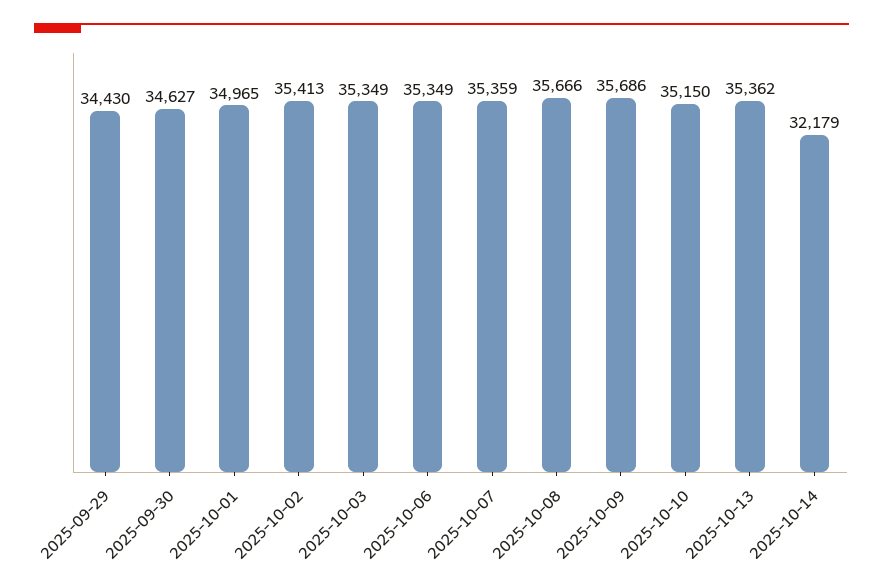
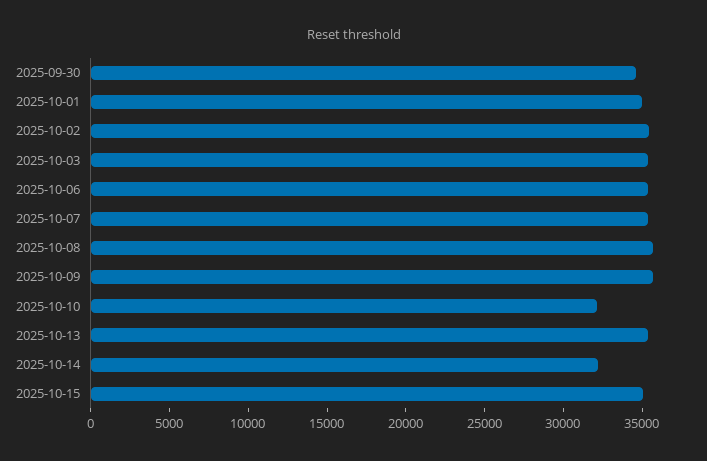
2025-09-29: 34430 -> none
2025-10-10: 35150 -> 32000
2025-10-15: none -> 35000

